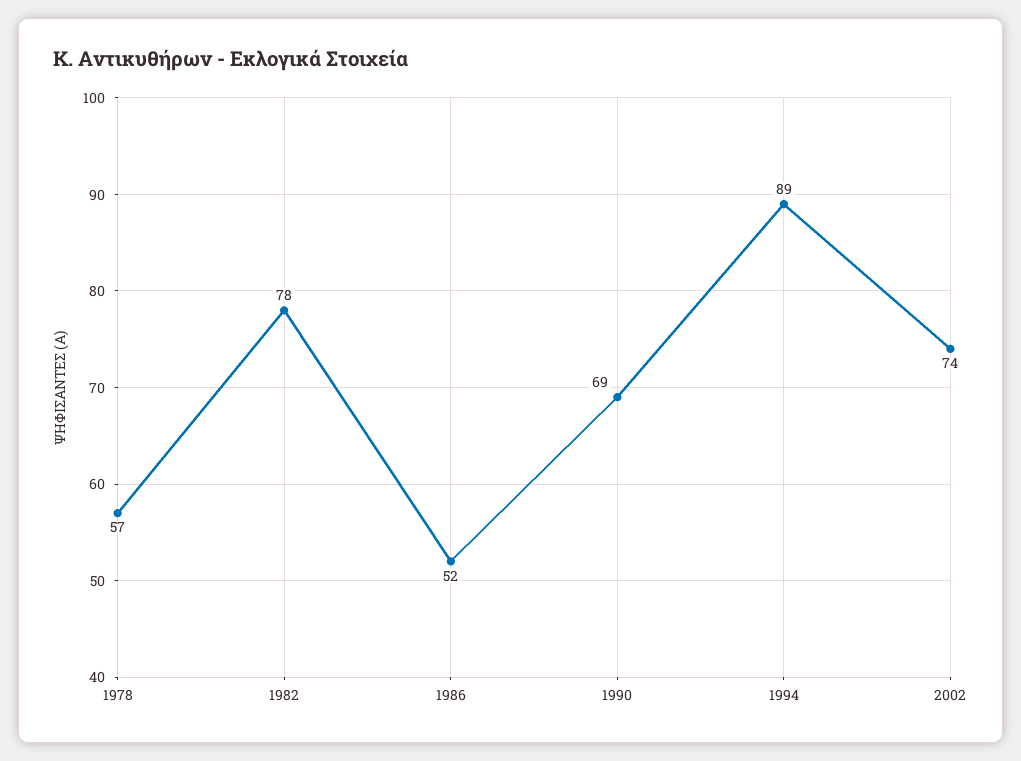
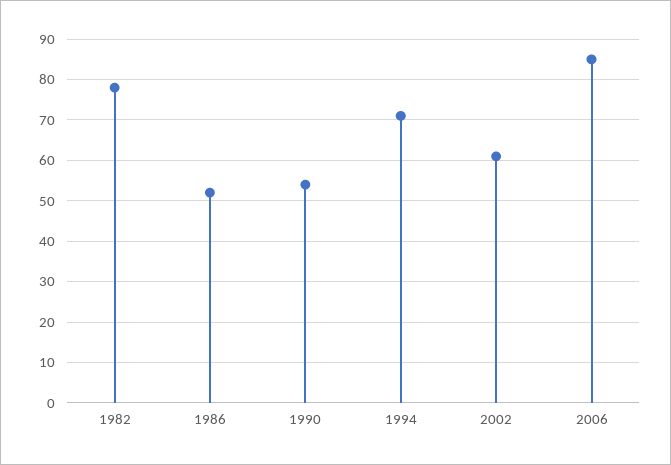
1978: 57 -> none
1990: 69 -> 55
1994: 89 -> 70
2002: 74 -> 60
2006: none -> 85

